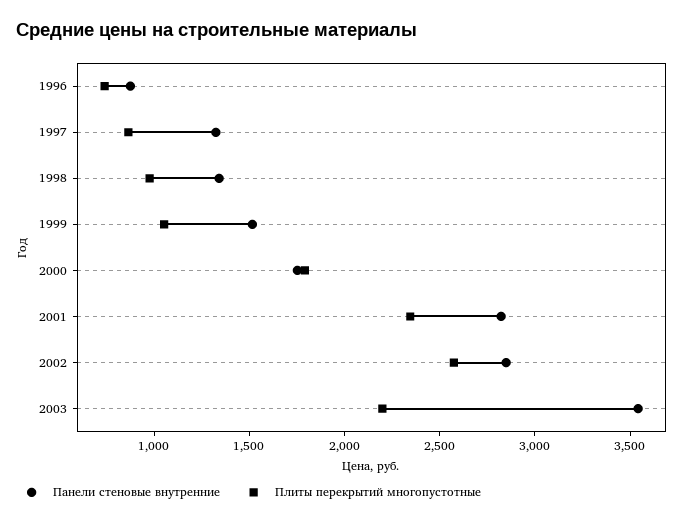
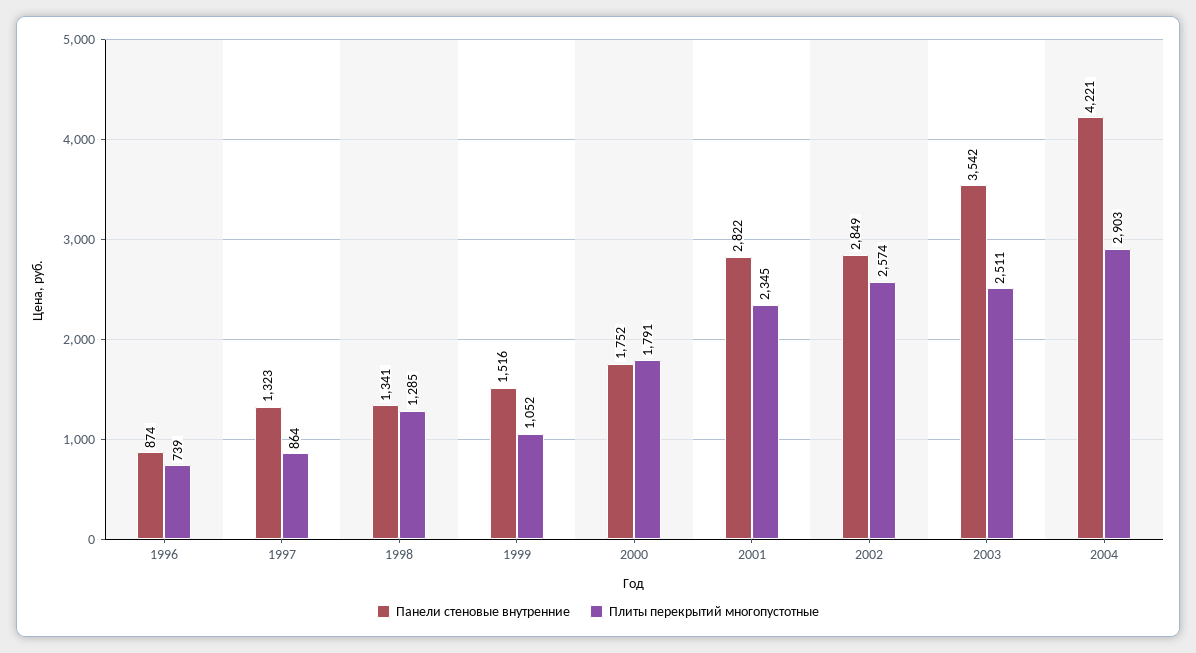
Плиты перекрытий многопустотные, 1998: 1000 -> 1285
Плиты перекрытий многопустотные, 2003: 2200 -> 2511
Панели стеновые внутренние, 2004: none -> 4221
Плиты перекрытий многопустотные, 2004: none -> 2903

